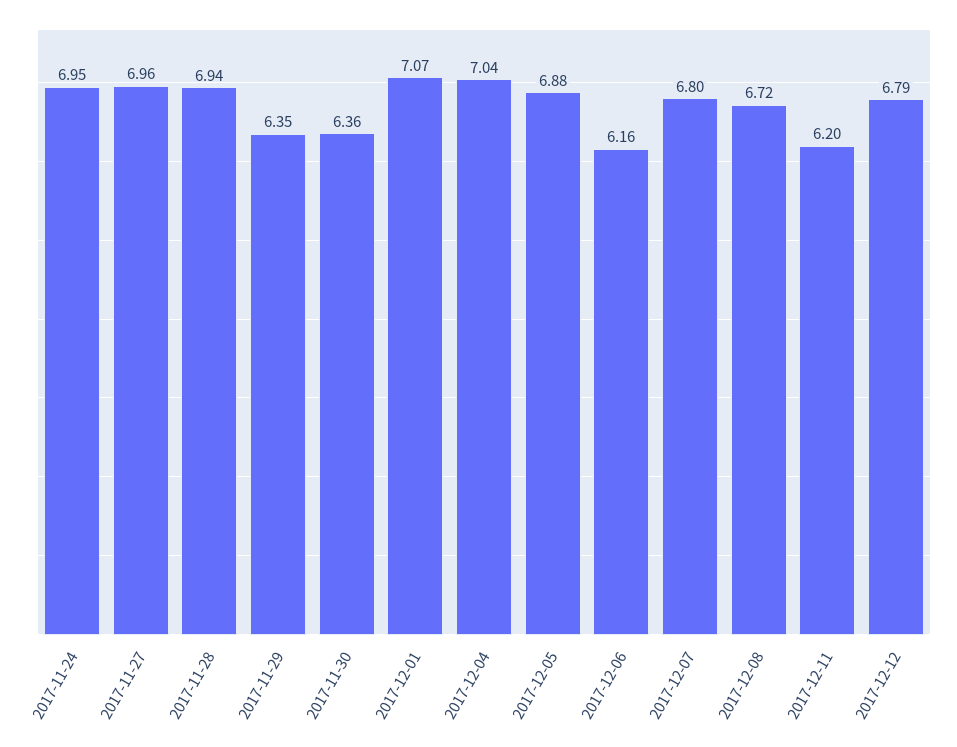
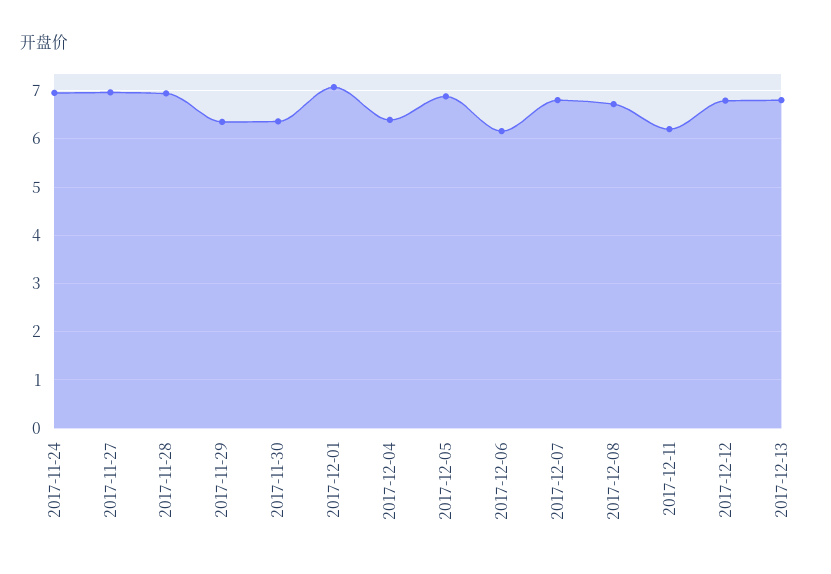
2017-12-04: 7.04 -> 6.4
2017-12-13: none -> 6.8

